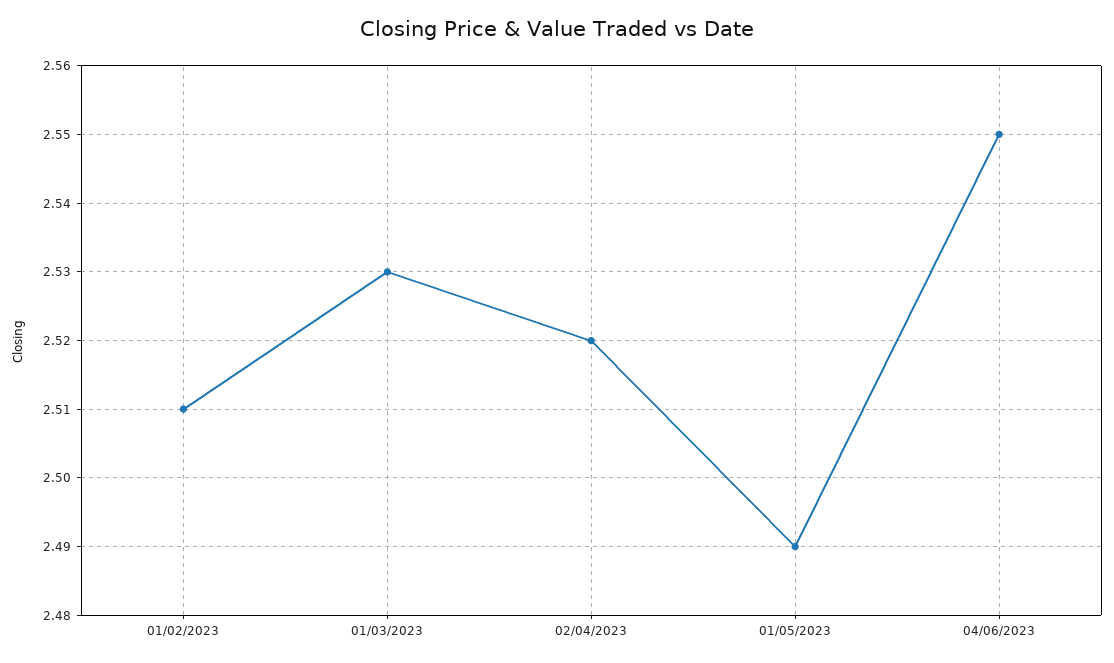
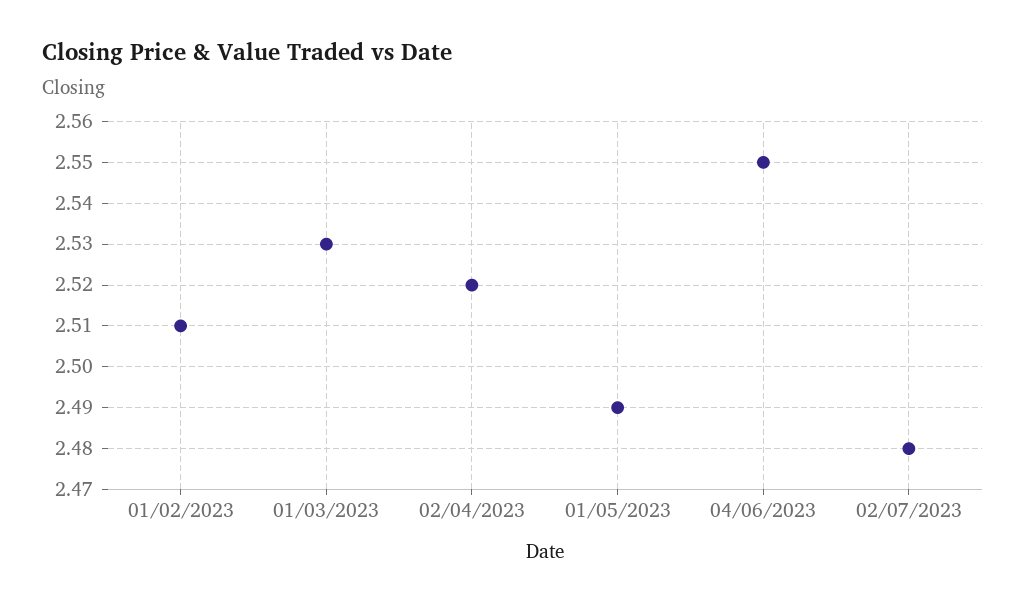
02/07/2023: none -> 2.48

